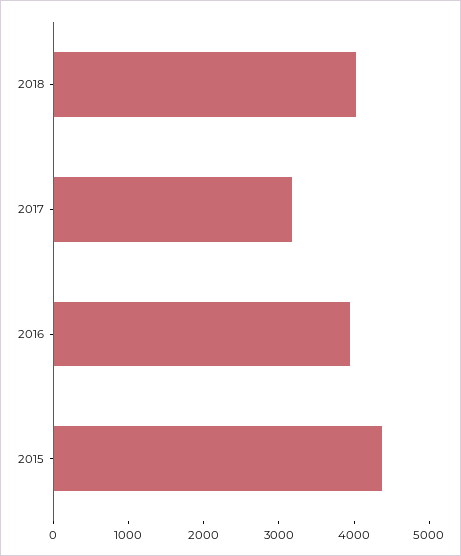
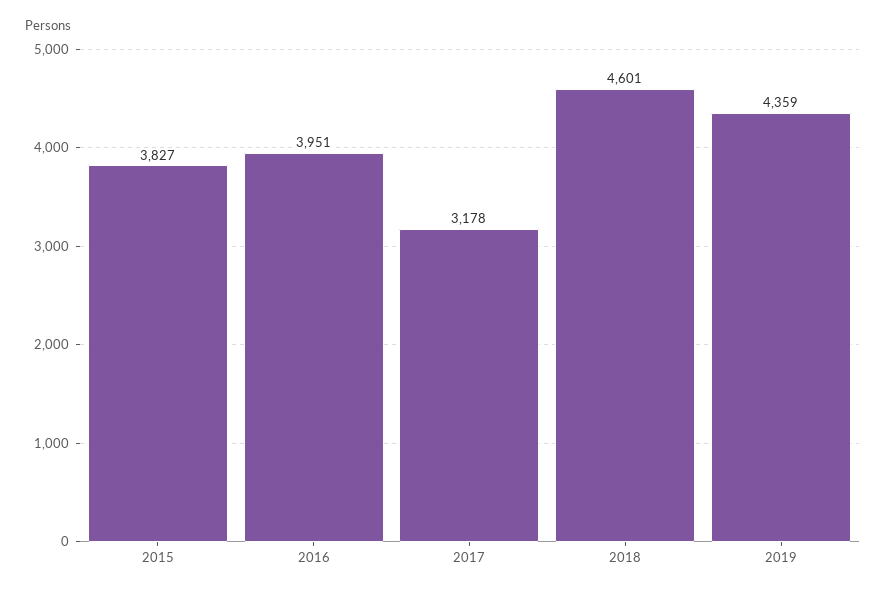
2018: 4000 -> 4601
2015: 4400 -> 3827
2019: none -> 4359

